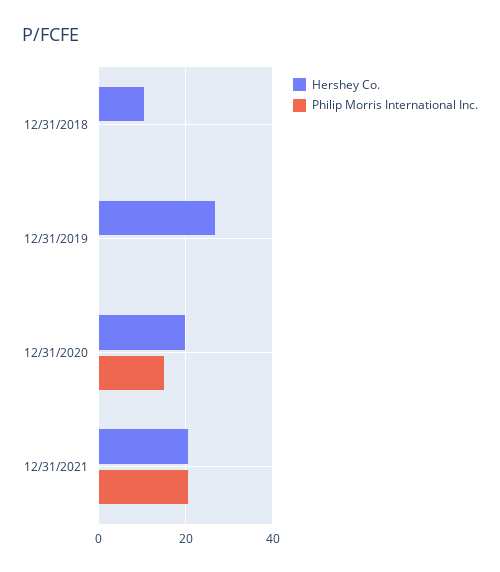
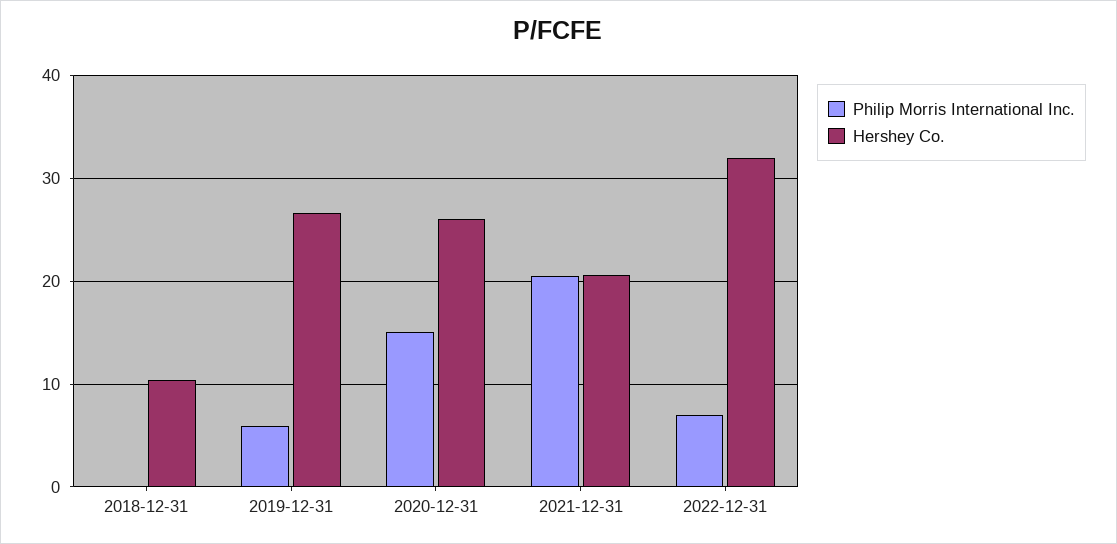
Philip Morris International Inc., 12/31/2019: 0 -> 6
Hershey Co., 12/31/2020: 20 -> 26
Philip Morris International Inc., 2022-12-31: none -> 7
Hershey Co., 2022-12-31: none -> 32

